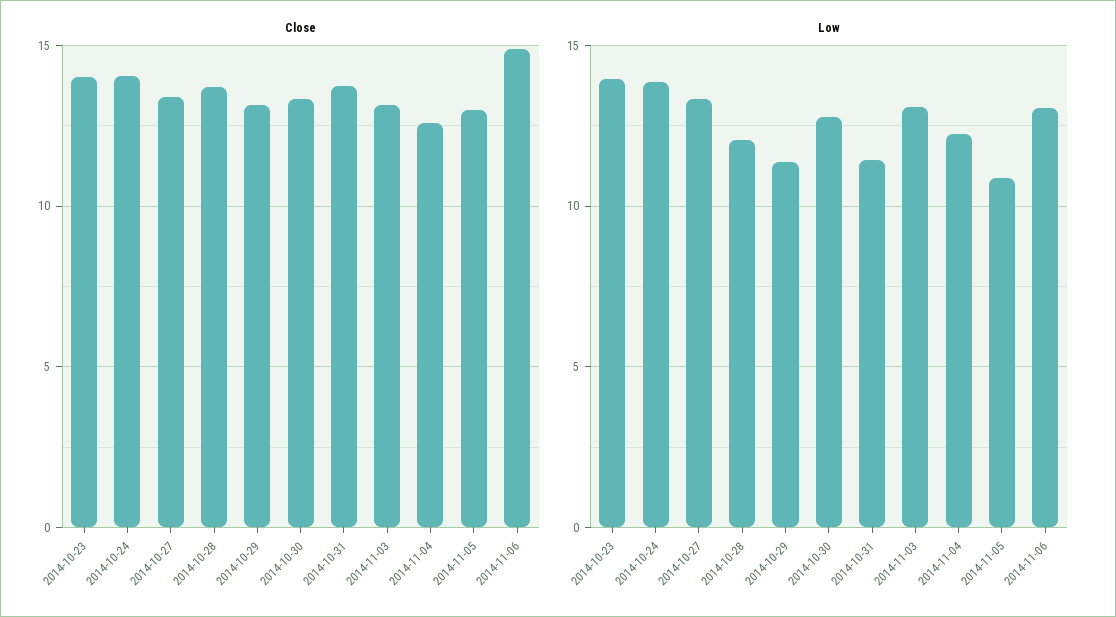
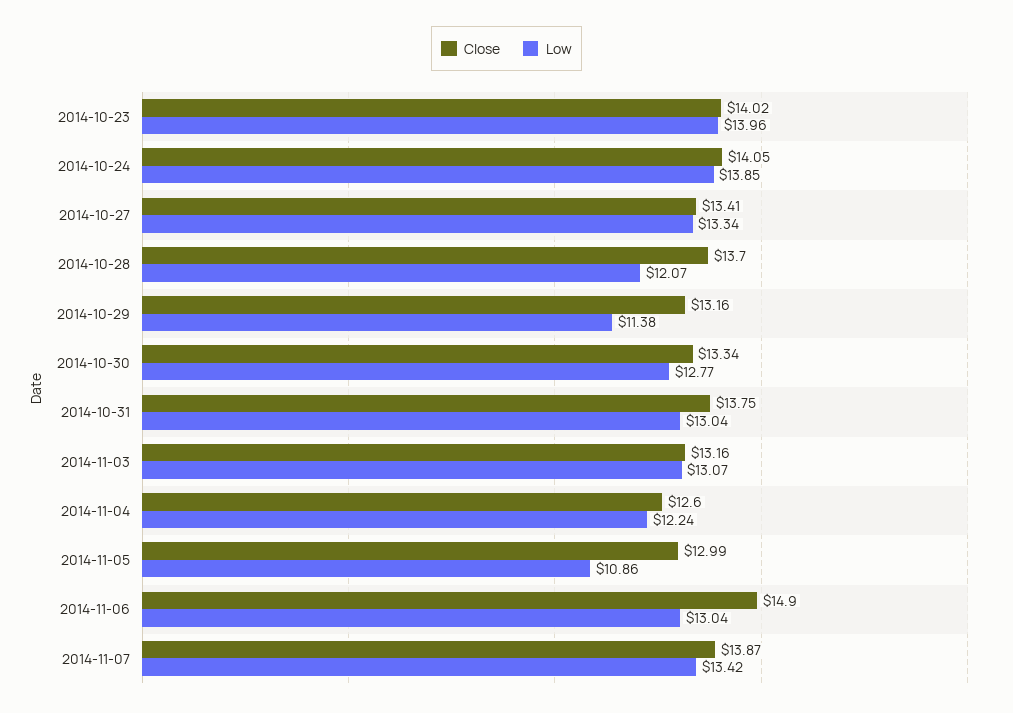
Low, 2014-10-31: 11.5 -> 13.04
Close, 2014-11-07: none -> 13.87
Low, 2014-11-07: none -> 13.42

